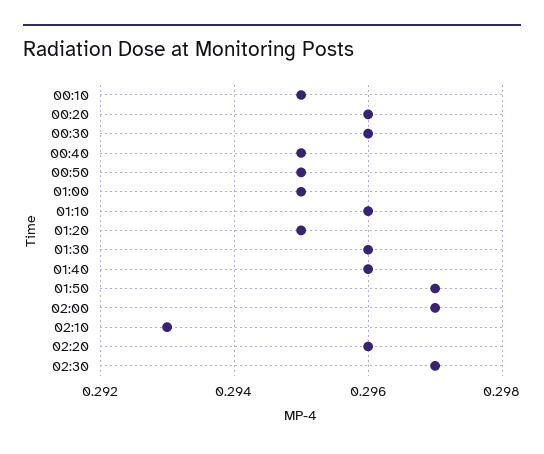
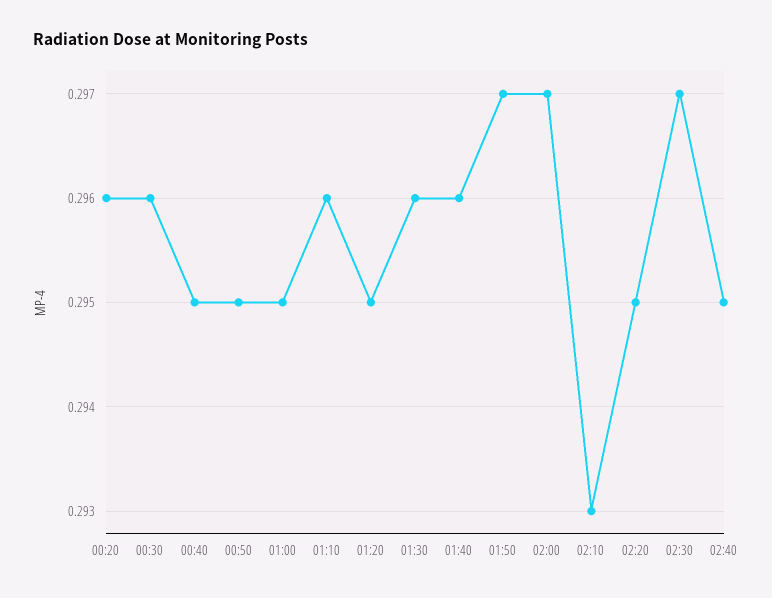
00:10: 0.295 -> none
02:20: 0.296 -> 0.295
02:40: none -> 0.295

